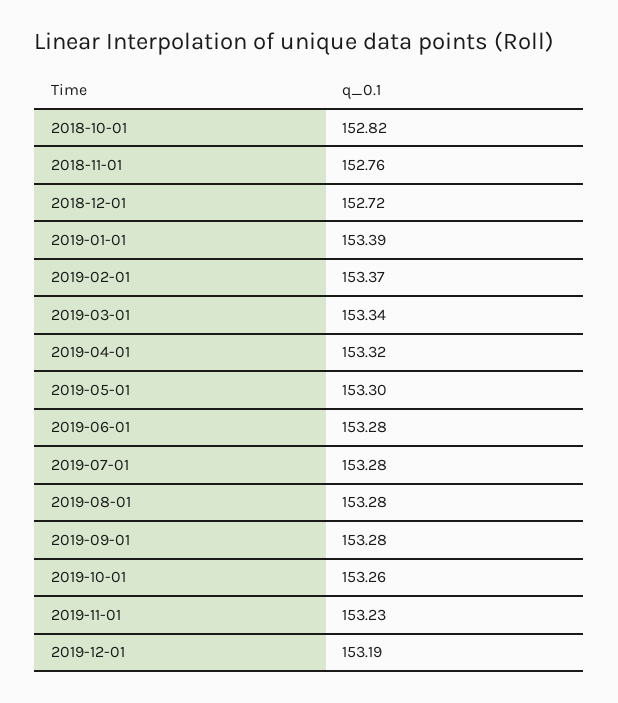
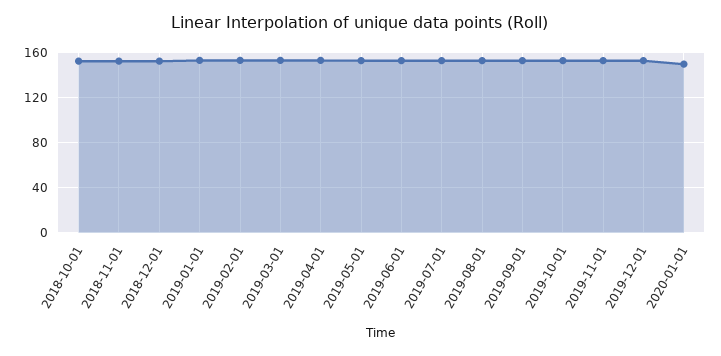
2020-01-01: none -> 150

